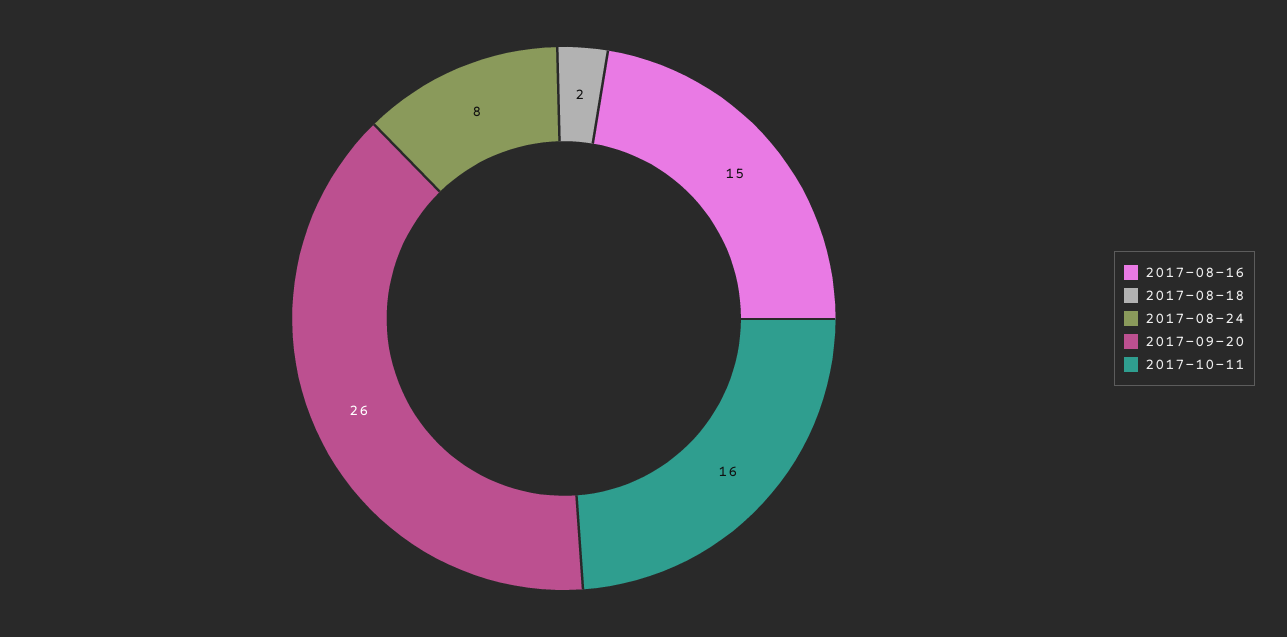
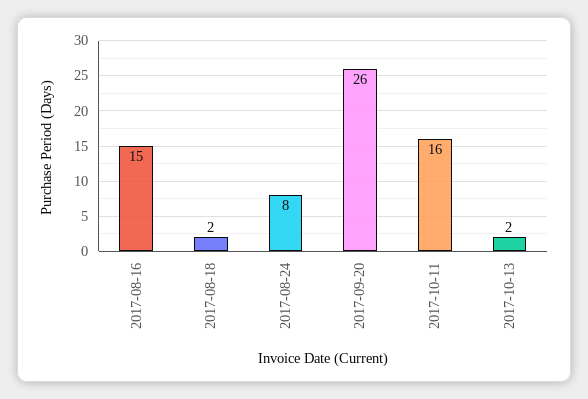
2017-10-13: none -> 2

